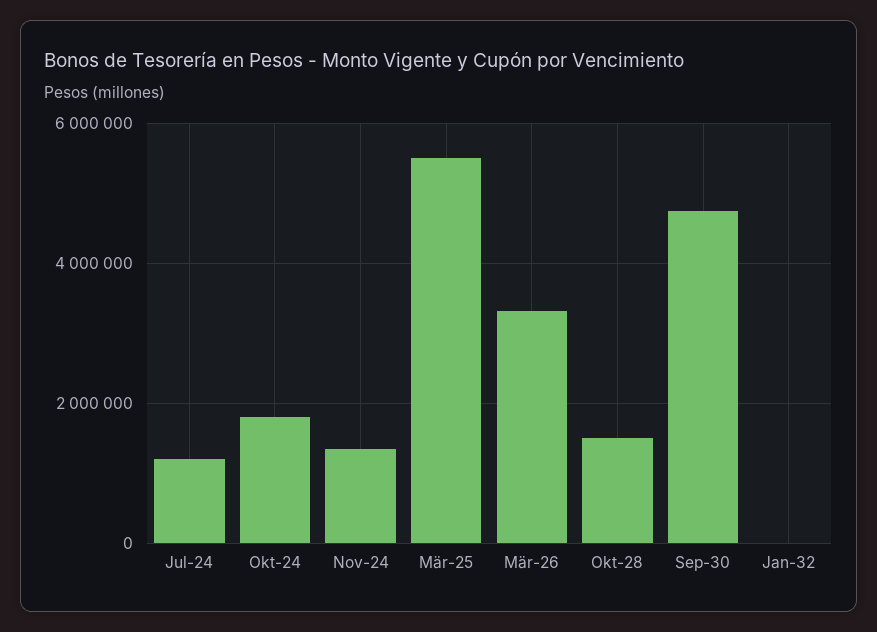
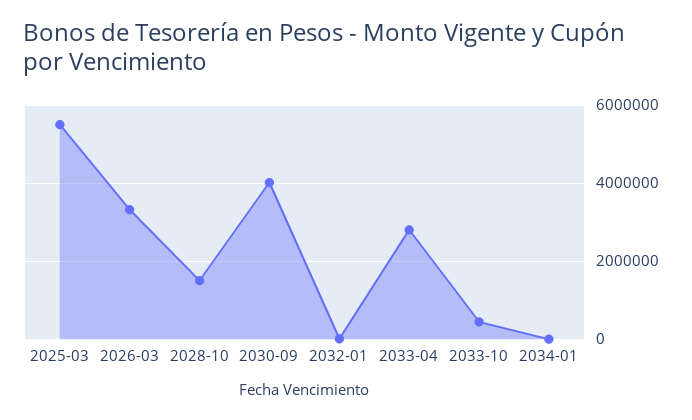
Jul-24: 1200000 -> none
Okt-24: 1800000 -> none
Nov-24: 1400000 -> none
Sep-30: 4800000 -> 4000000
2033-04: none -> 2800000
2033-10: none -> 400000
2034-01: none -> 0

